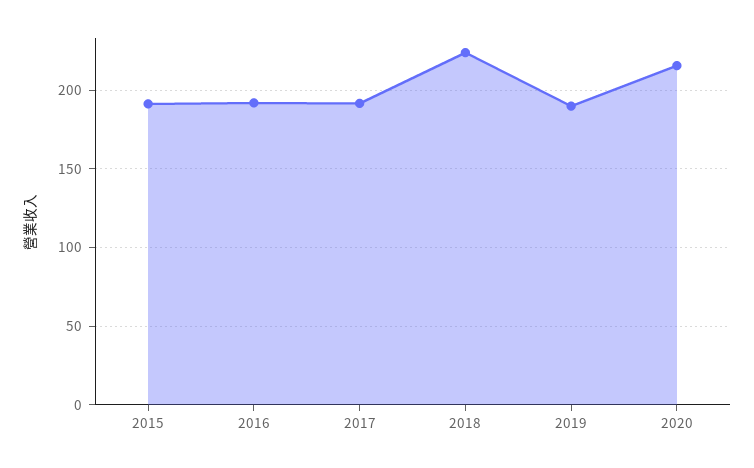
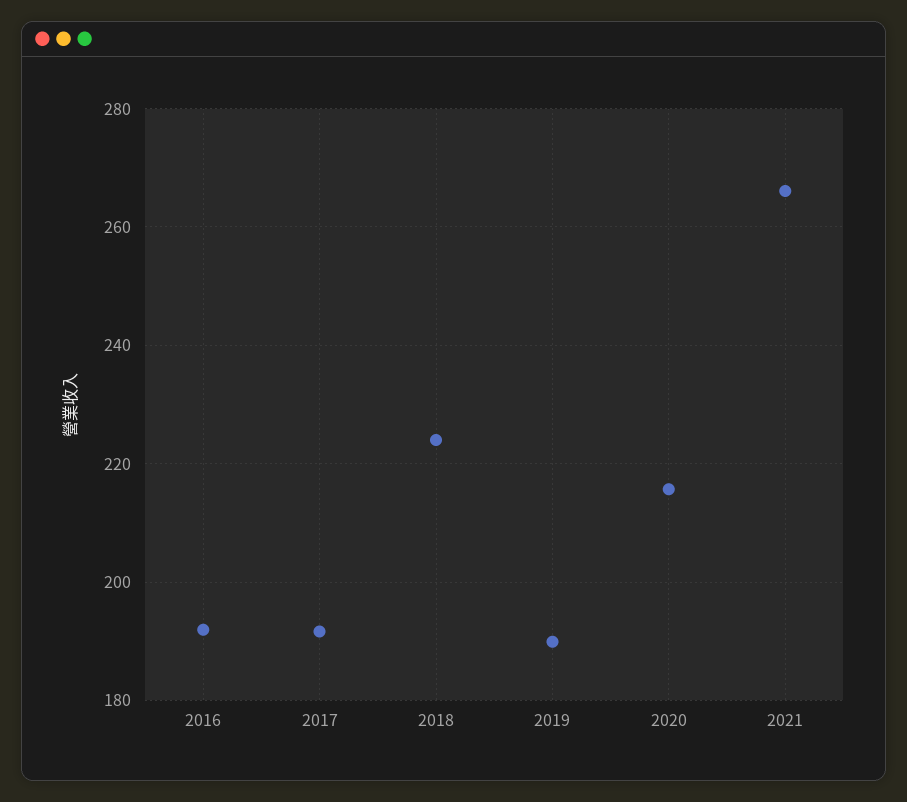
2015: 190 -> none
2021: none -> 266

